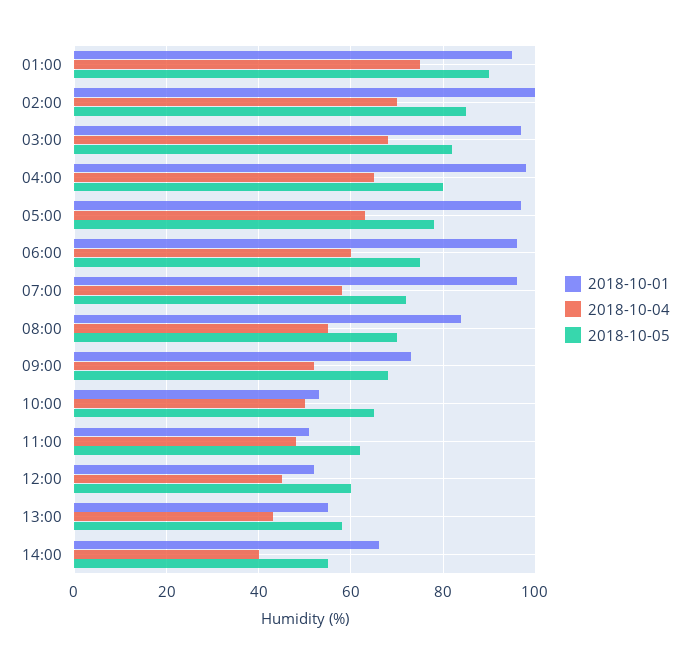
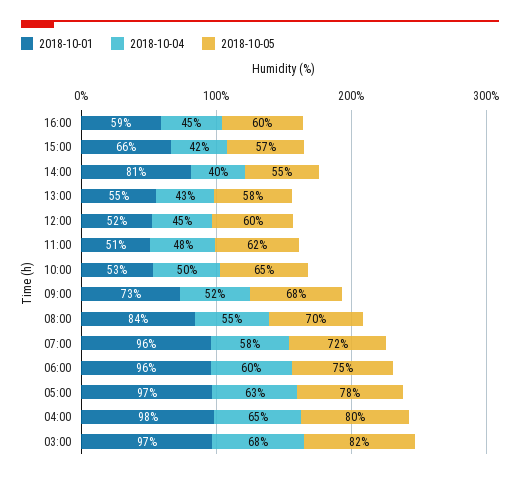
2018-10-01, 01:00: 95 -> none
2018-10-04, 01:00: 75 -> none
2018-10-05, 01:00: 90 -> none
2018-10-01, 02:00: 100 -> none
2018-10-04, 02:00: 70 -> none
2018-10-05, 02:00: 85 -> none
2018-10-01, 14:00: 65 -> 81
2018-10-01, 16:00: none -> 59
2018-10-04, 16:00: none -> 45
2018-10-05, 16:00: none -> 60
2018-10-01, 15:00: none -> 66
2018-10-04, 15:00: none -> 42
2018-10-05, 15:00: none -> 57

